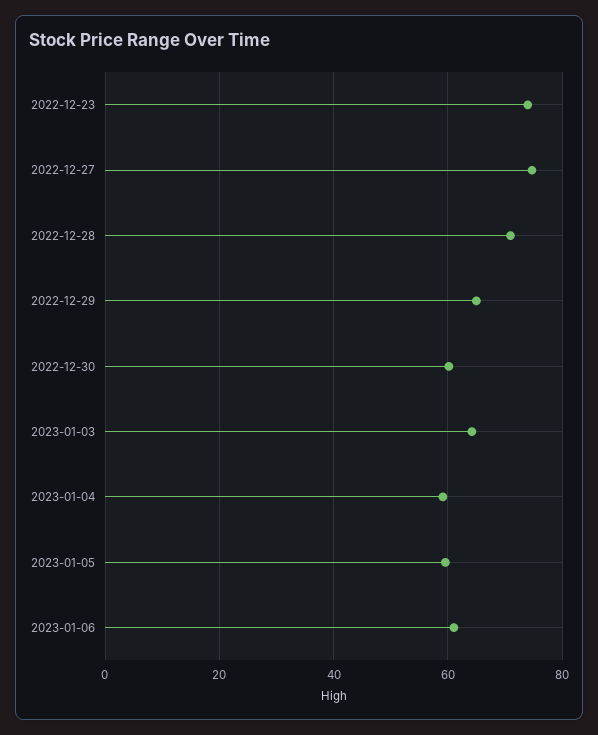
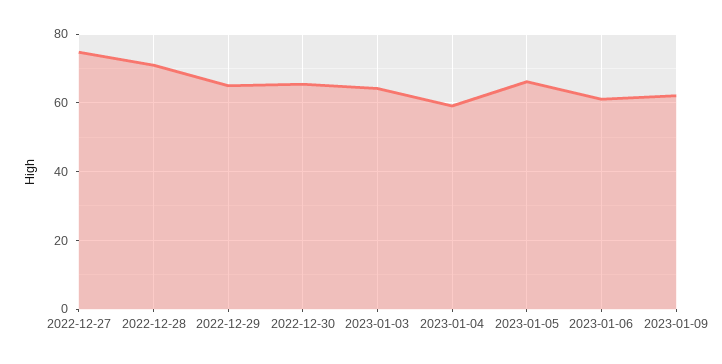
2022-12-23: 74 -> none
2022-12-30: 60 -> 66
2023-01-05: 60 -> 66
2023-01-09: none -> 62

